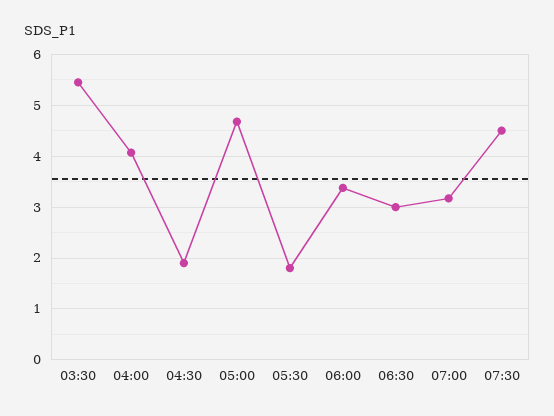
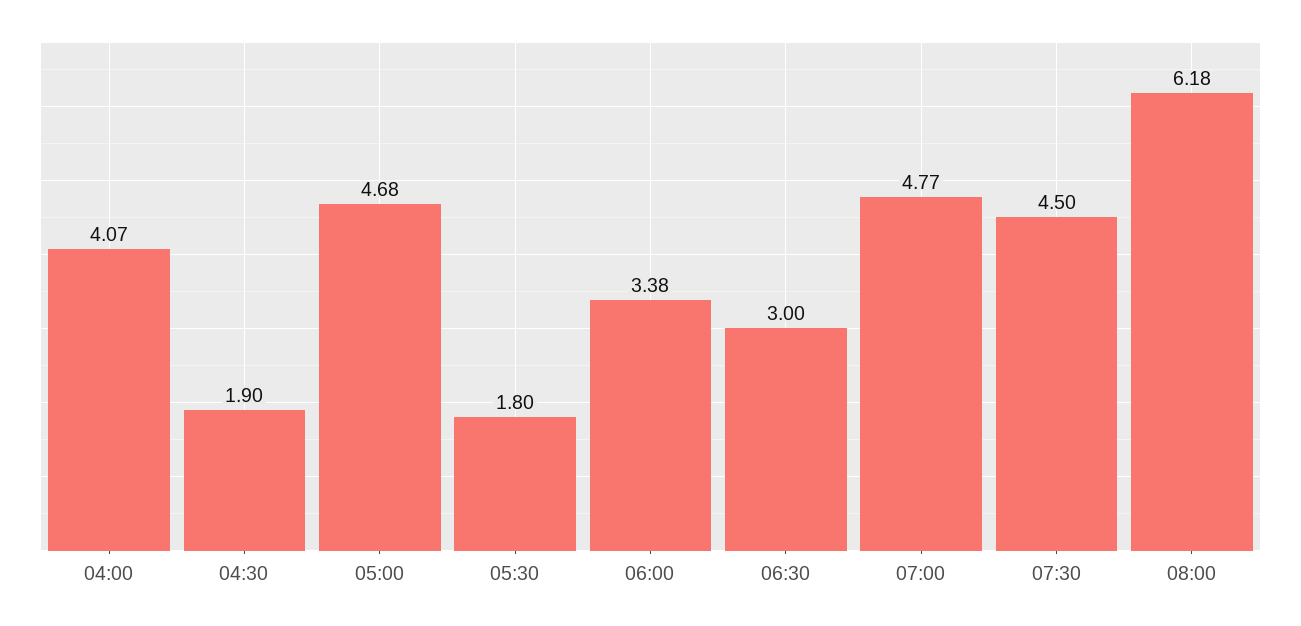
03:30: 5.4 -> none
07:00: 3.2 -> 4.77
08:00: none -> 6.18

